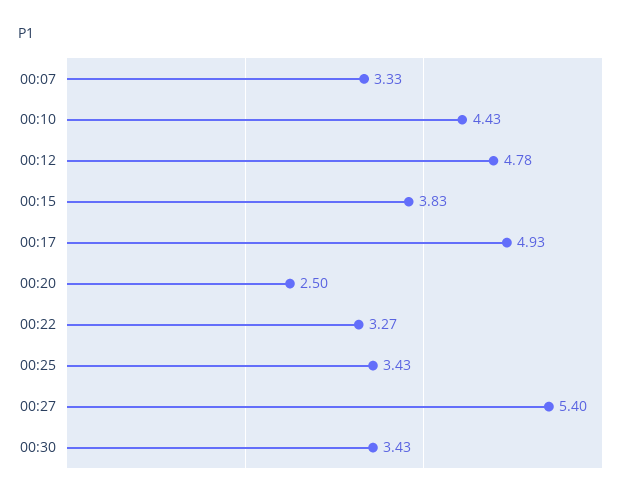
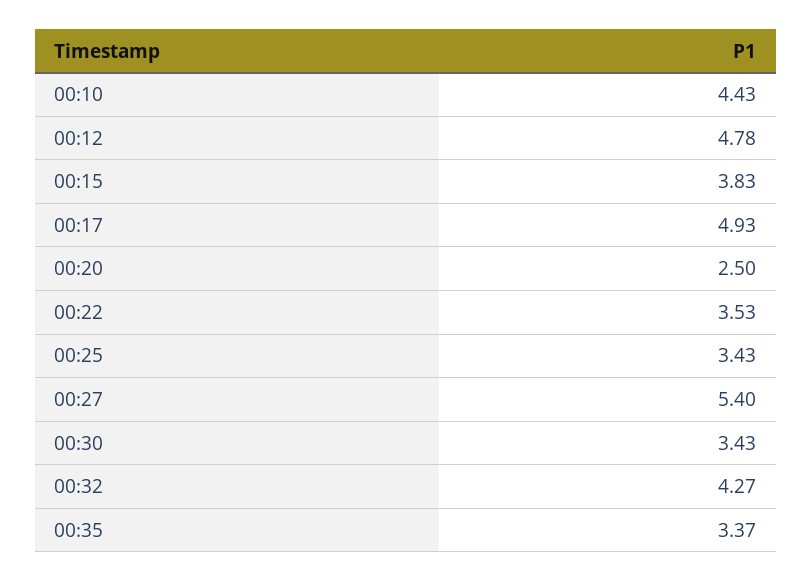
00:07: 3.33 -> none
00:22: 3.27 -> 3.53
00:32: none -> 4.27
00:35: none -> 3.37

